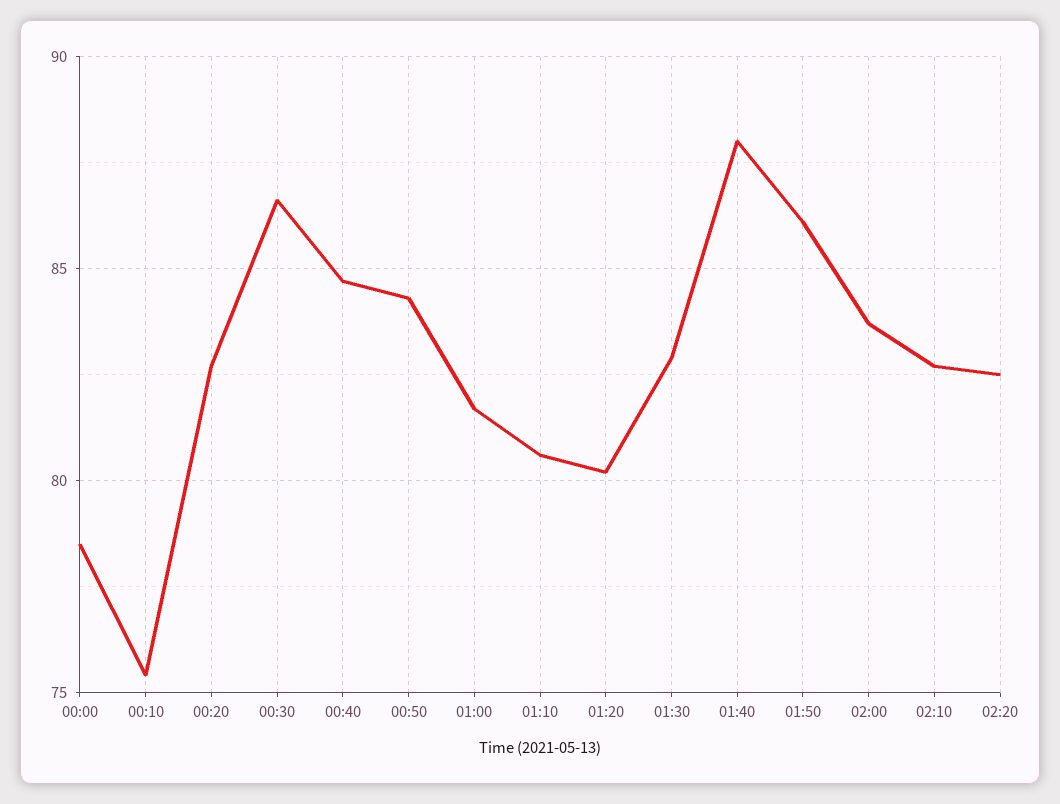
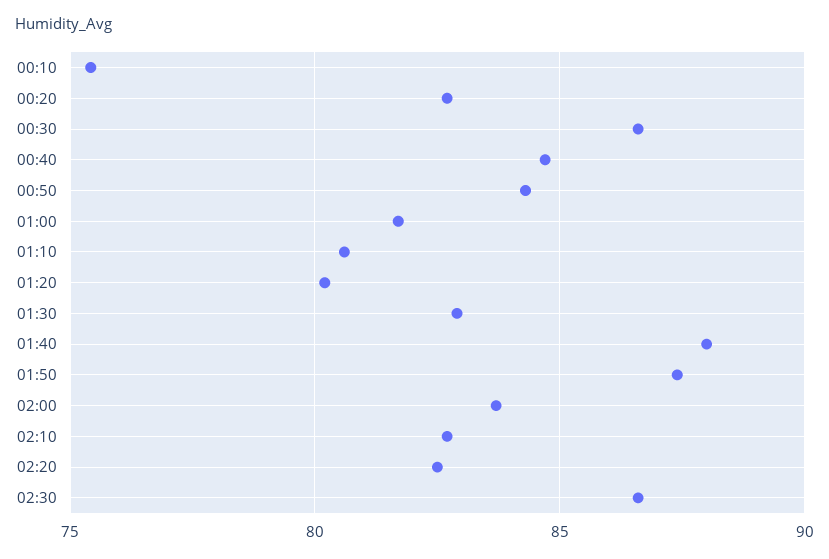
00:00: 78.5 -> none
01:50: 86 -> 87.5
02:30: none -> 86.5

